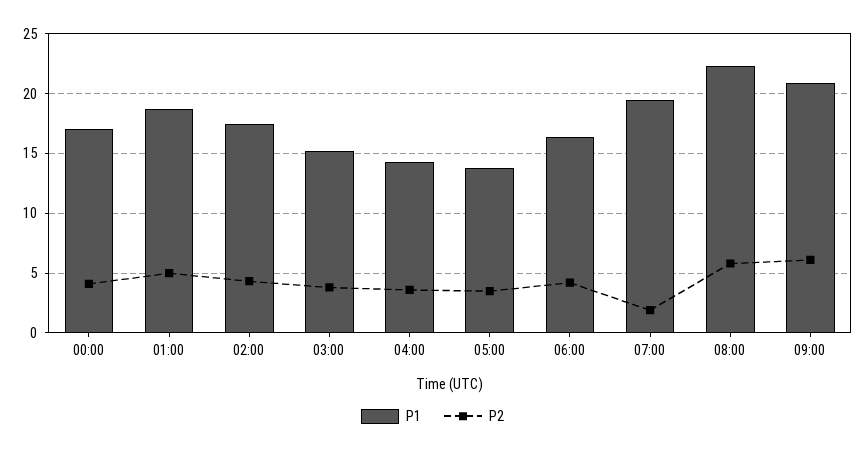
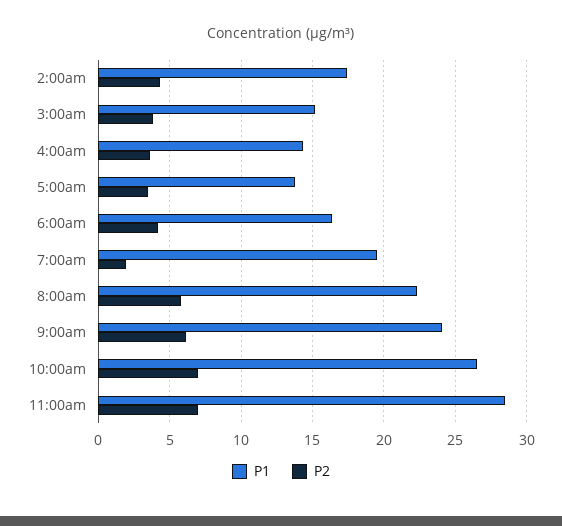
P1, 00:00: 17 -> none
P2, 00:00: 4 -> none
P1, 01:00: 19 -> none
P2, 01:00: 5 -> none
P1, 09:00: 21 -> 24
P1, 10:00am: none -> 26.5
P2, 10:00am: none -> 7
P1, 11:00am: none -> 28.5
P2, 11:00am: none -> 7

